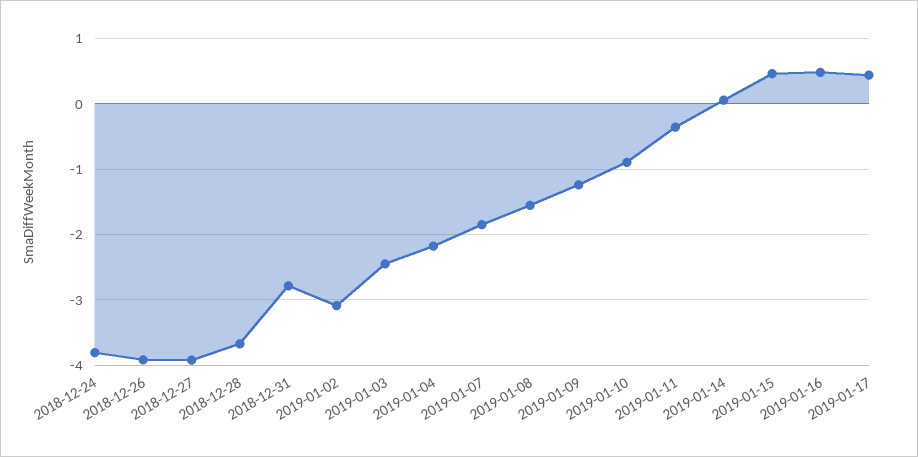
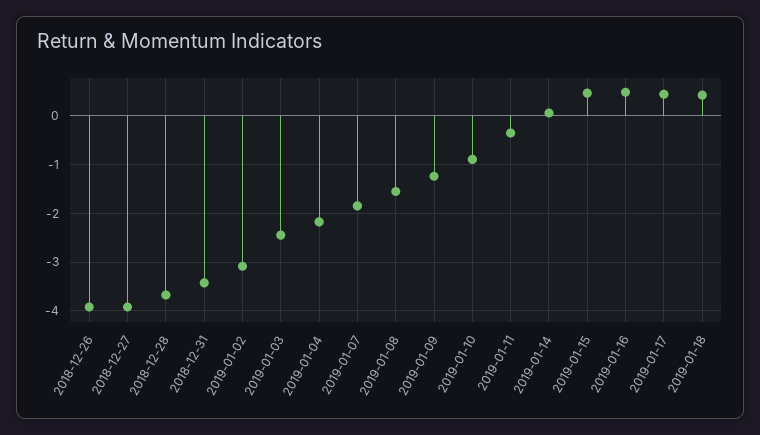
2018-12-24: -3.8 -> none
2018-12-31: -2.8 -> -3.4
2019-01-18: none -> 0.4

